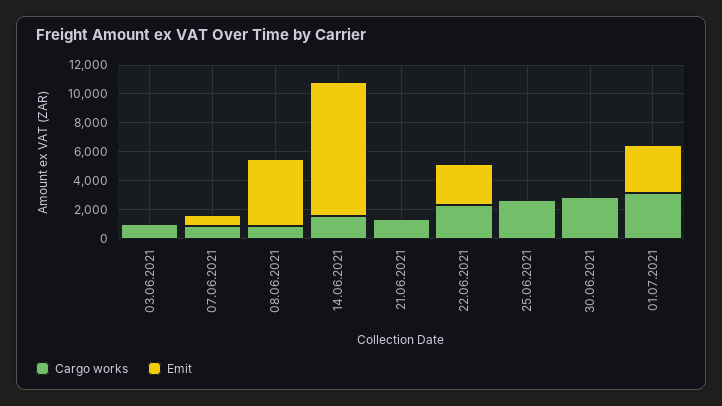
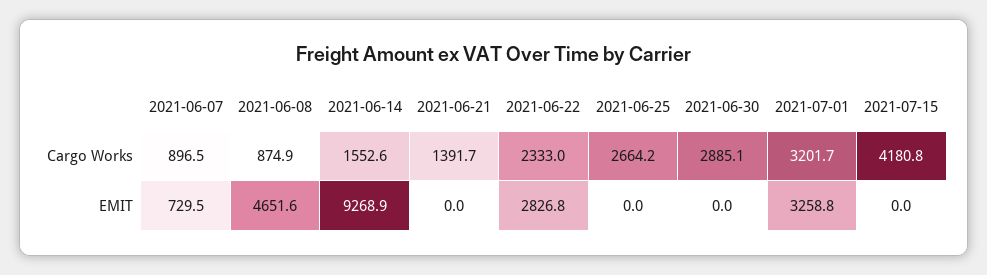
Cargo works, 03.06.2021: 1000 -> none
Emit, 03.06.2021: 0 -> none
Cargo works, 2021-07-15: none -> 4180.8
Emit, 2021-07-15: none -> 0

